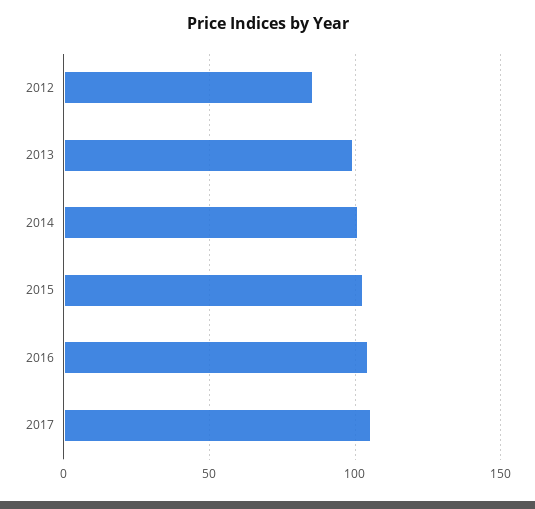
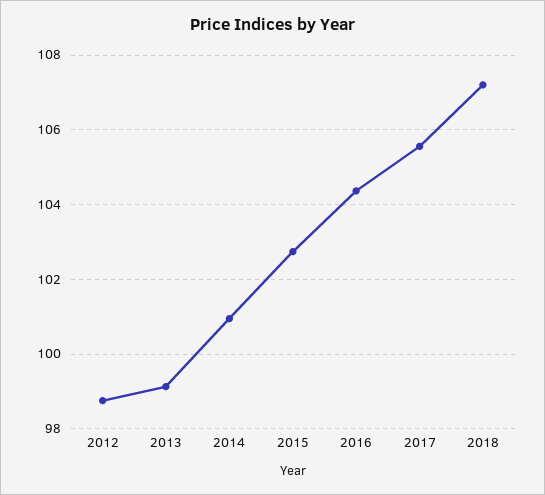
2012: 85 -> 98.8
2018: none -> 107.2

